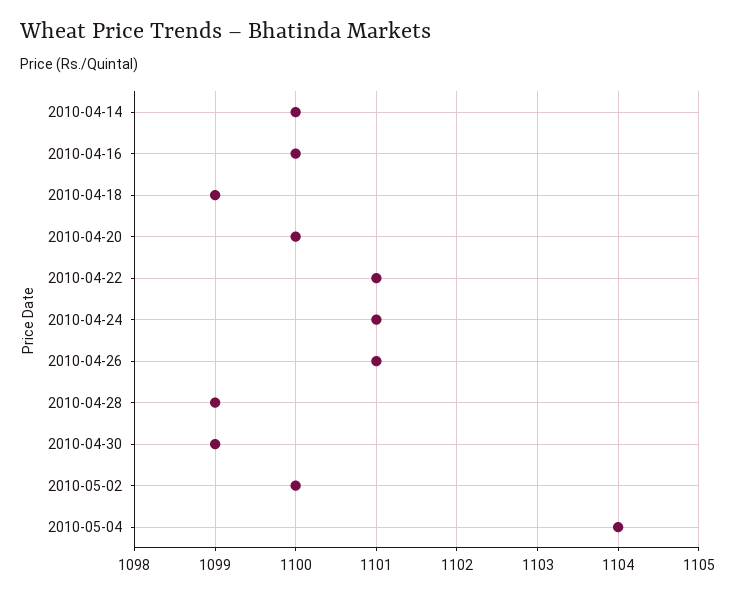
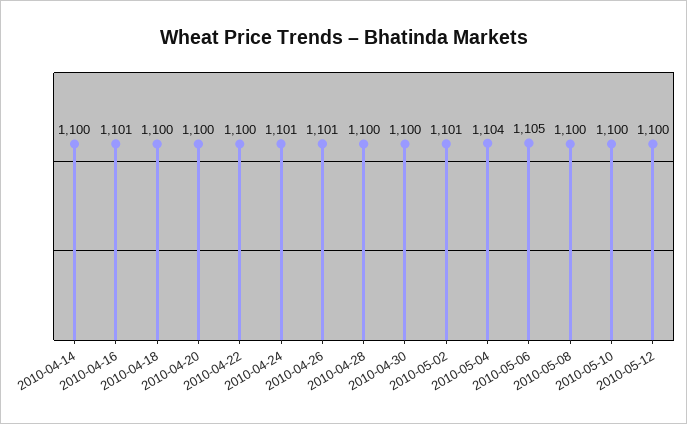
2010-04-16: 1100 -> 1101
2010-04-18: 1099 -> 1100
2010-04-22: 1101 -> 1100
2010-04-28: 1099 -> 1100
2010-04-30: 1099 -> 1100
2010-05-02: 1100 -> 1101
2010-05-06: none -> 1105
2010-05-08: none -> 1100
2010-05-10: none -> 1100
2010-05-12: none -> 1100

